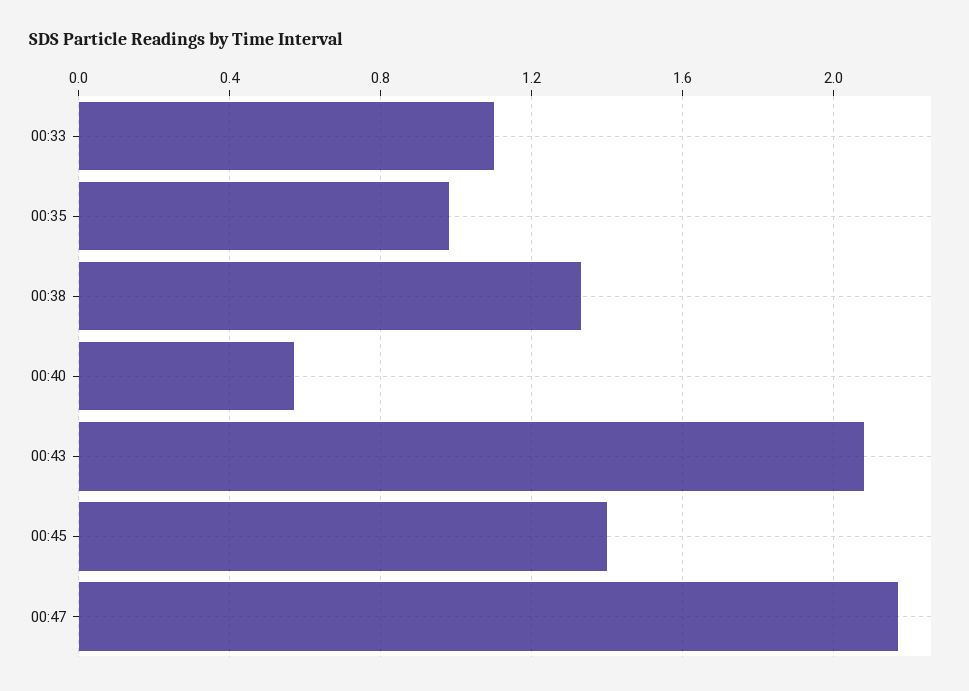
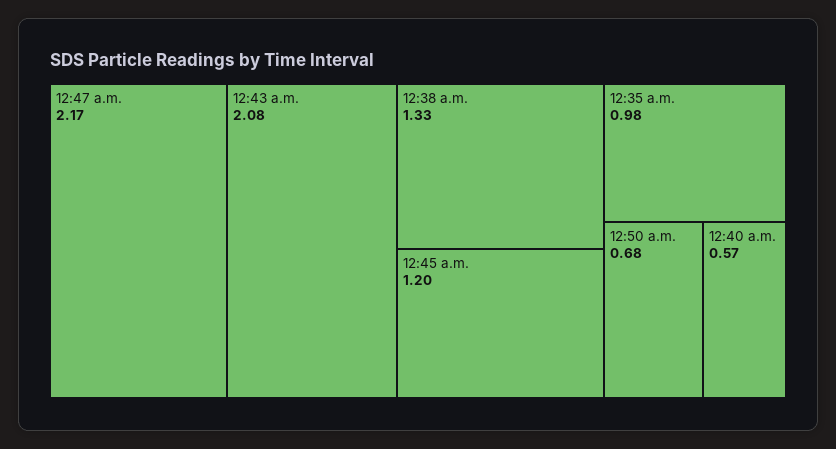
00:33: 1.1 -> none
00:45: 1.4 -> 1.2
12:50 a.m.: none -> 0.68

